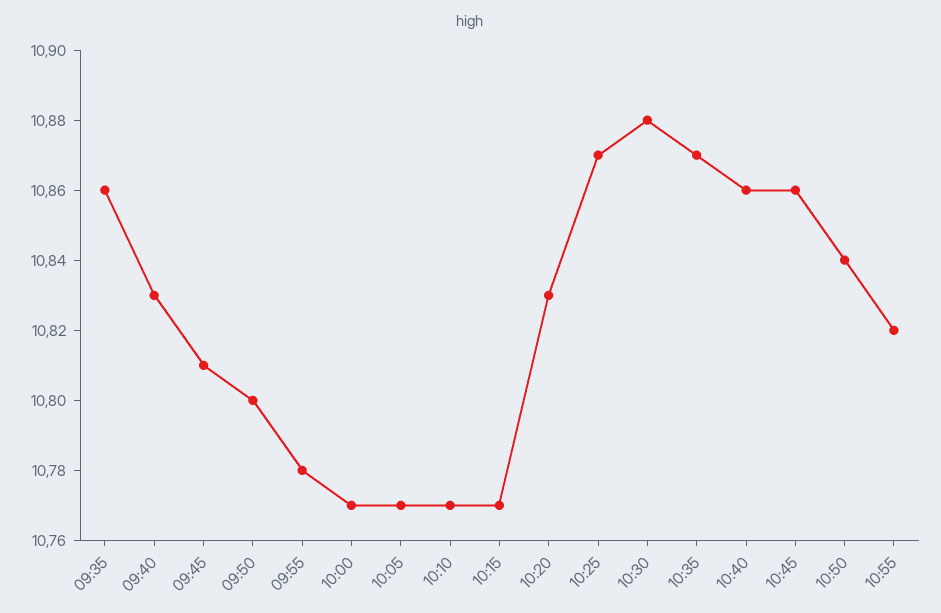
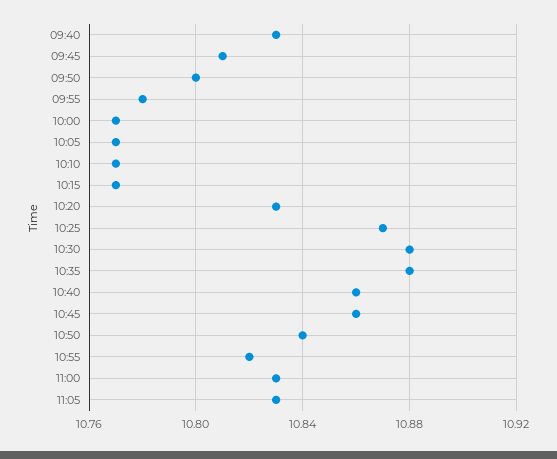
09:35: 10.86 -> none
10:35: 10.87 -> 10.88
11:00: none -> 10.83
11:05: none -> 10.83

